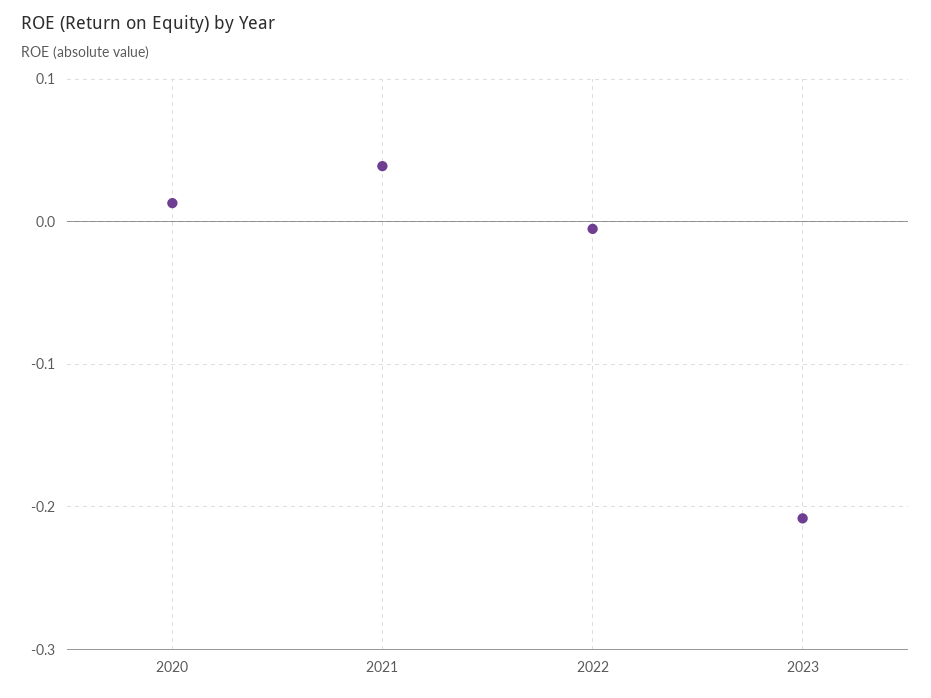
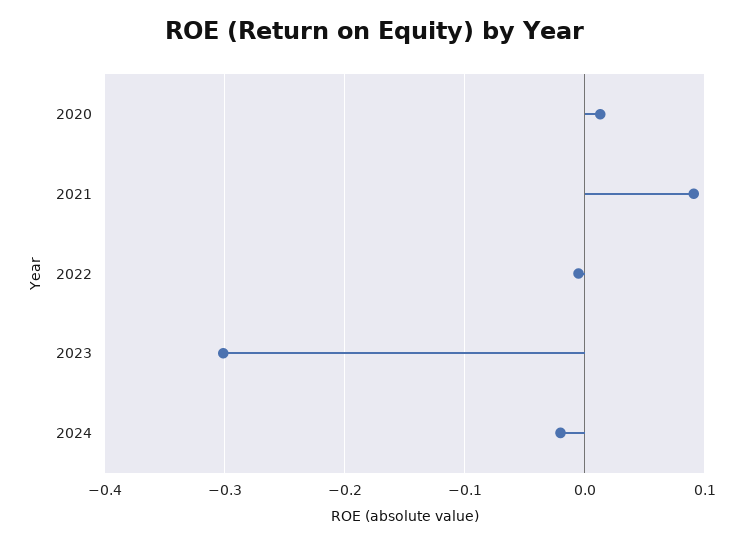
2021: 0.04 -> 0.09
2023: -0.21 -> -0.3
2024: none -> -0.02

